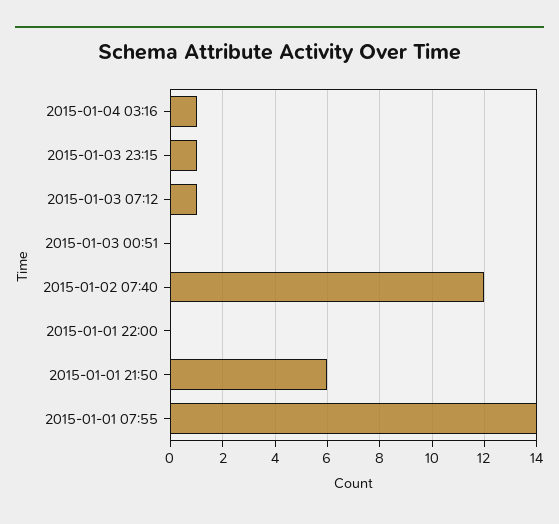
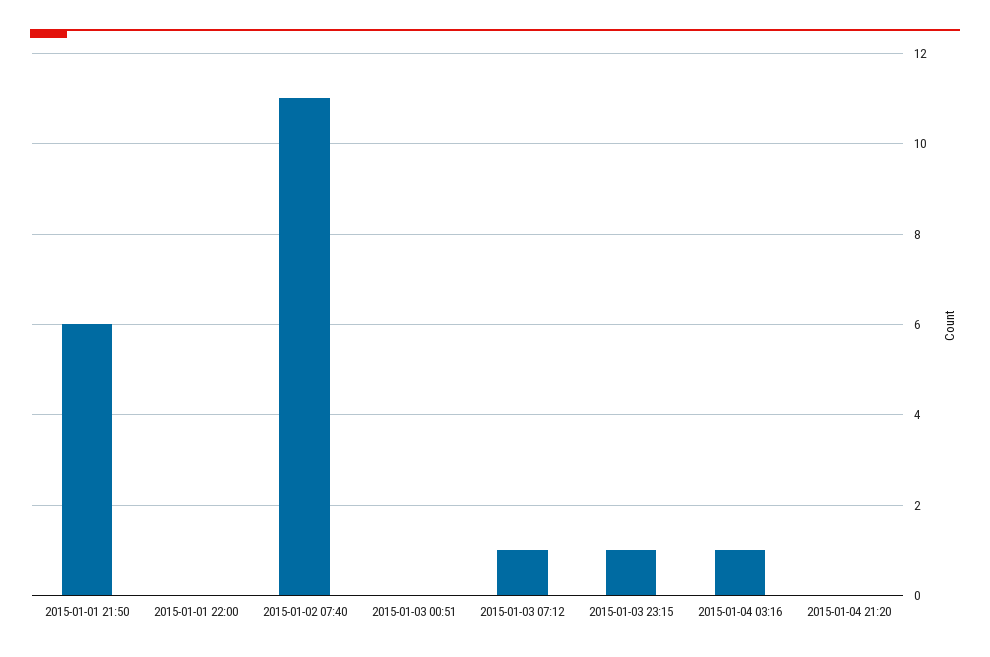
2015-01-02 07:40: 12 -> 11
2015-01-01 07:55: 14 -> none
2015-01-04 21:20: none -> 0

